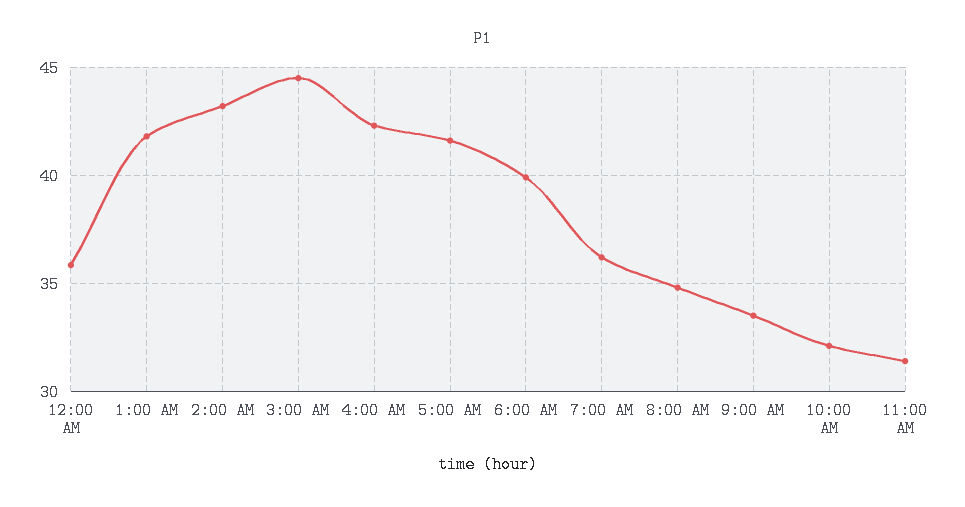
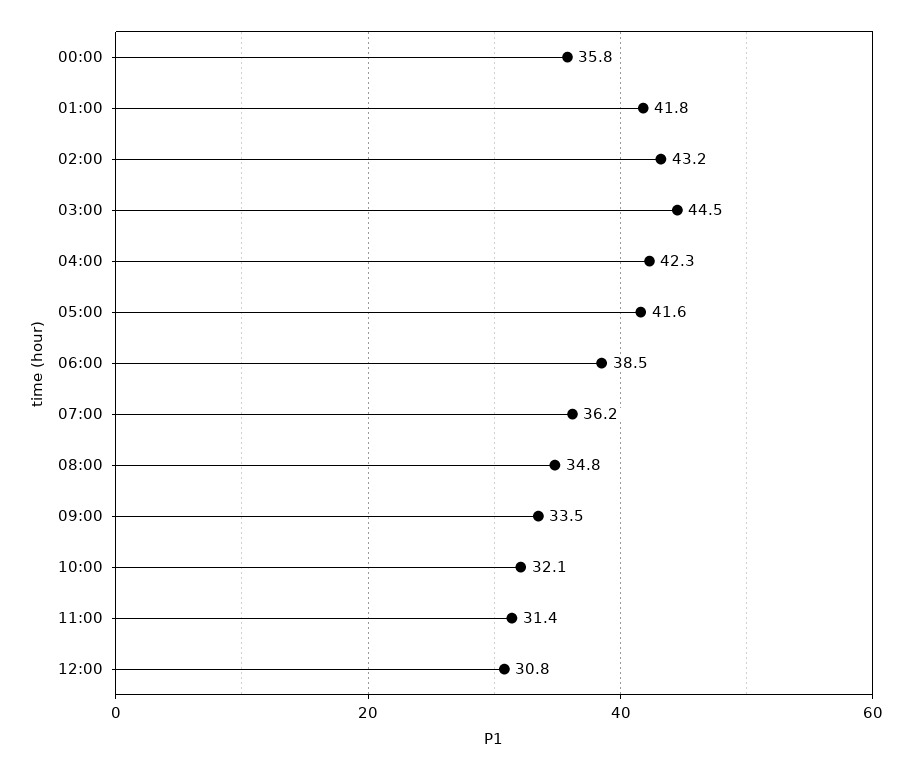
6:00 AM: 40 -> 38.5
12:00: none -> 30.8

